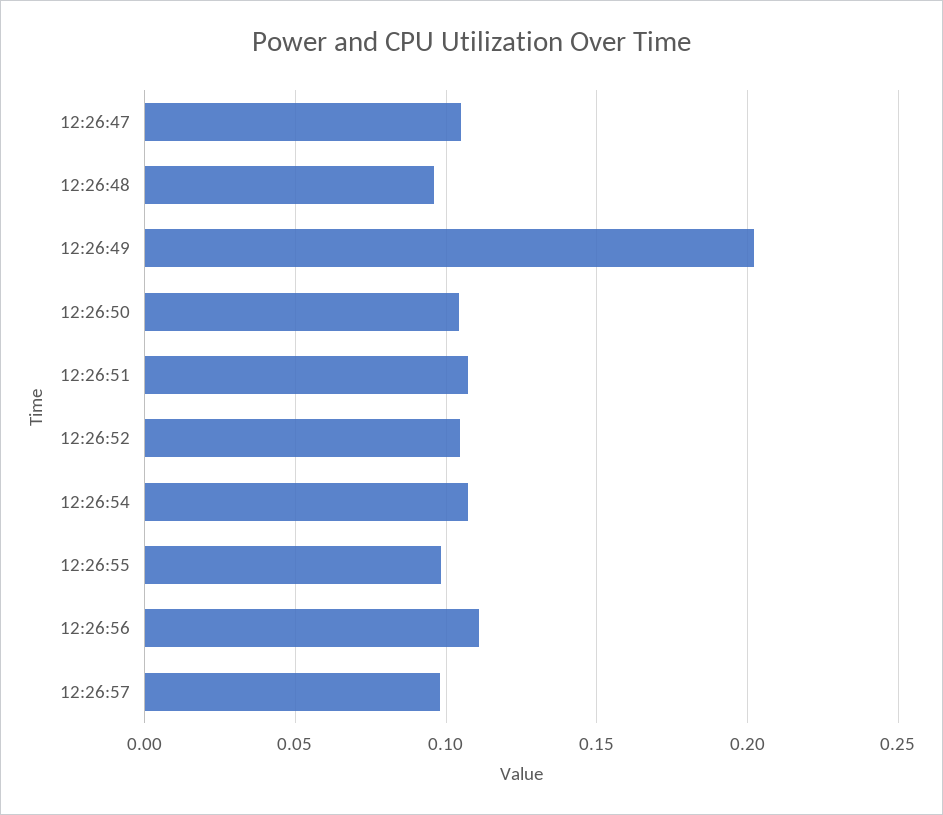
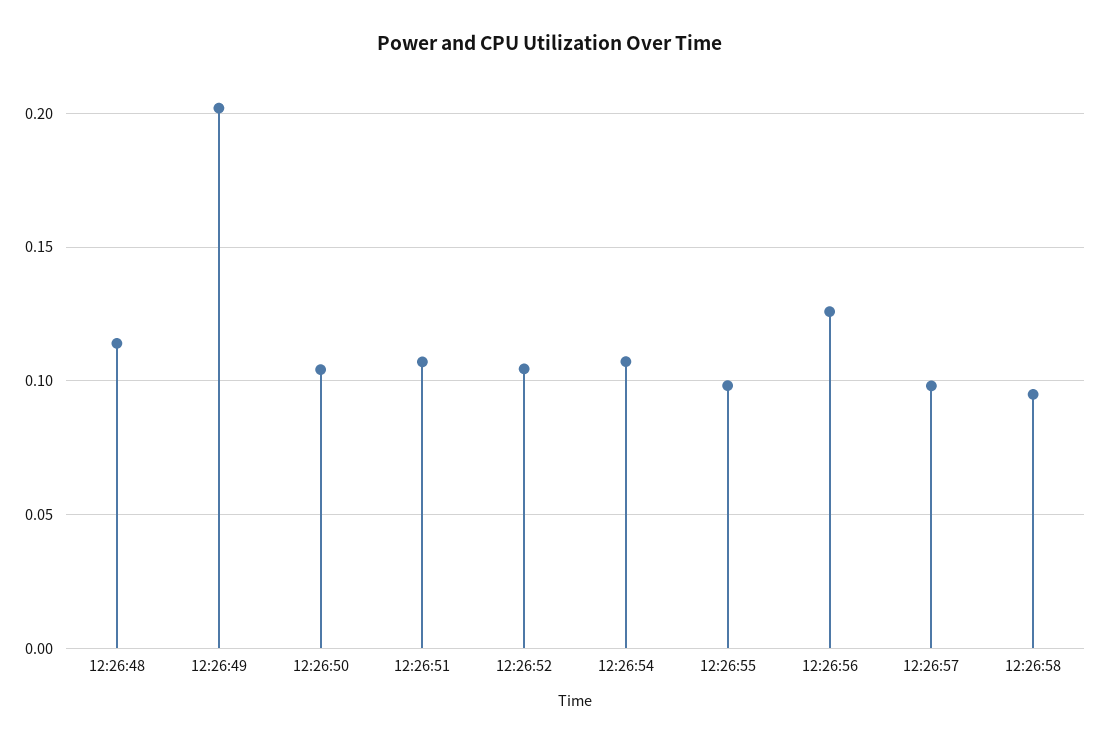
12:26:47: 0.105 -> none
12:26:48: 0.095 -> 0.115
12:26:56: 0.11 -> 0.125
12:26:58: none -> 0.095

